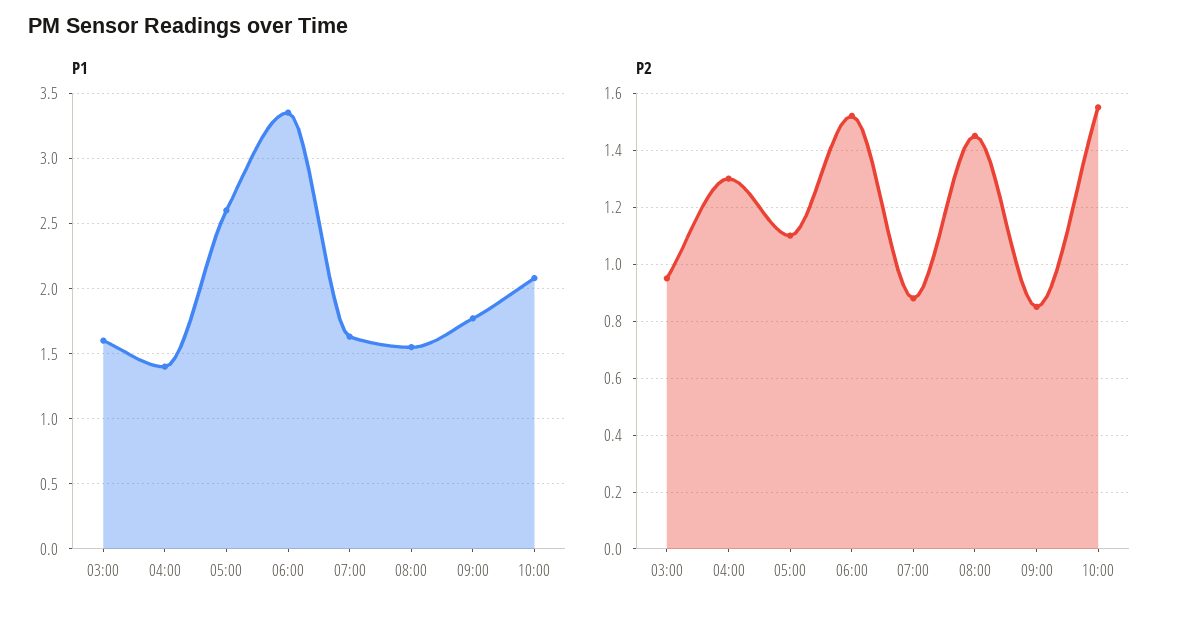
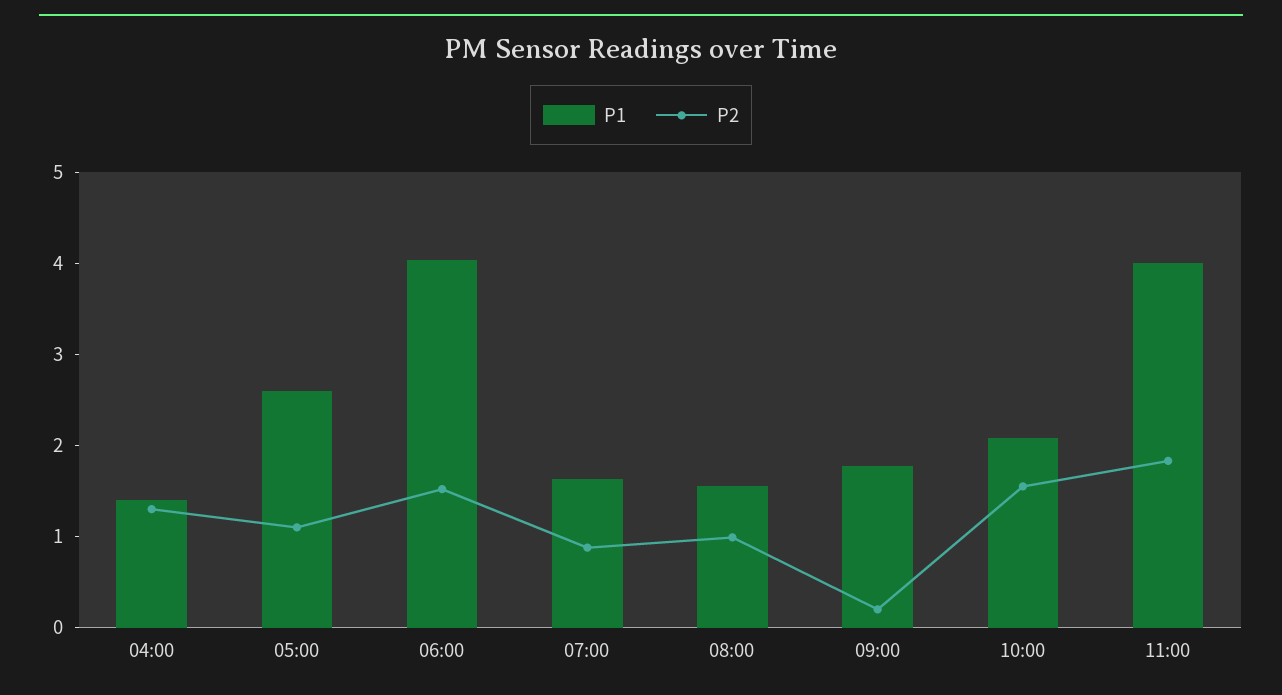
P1, 03:00: 1.6 -> none
P1, 06:00: 3.35 -> 4
P2, 03:00: 0.95 -> none
P2, 08:00: 1.45 -> 1
P2, 09:00: 0.85 -> 0.2
P1, 11:00: none -> 4
P2, 11:00: none -> 1.8

